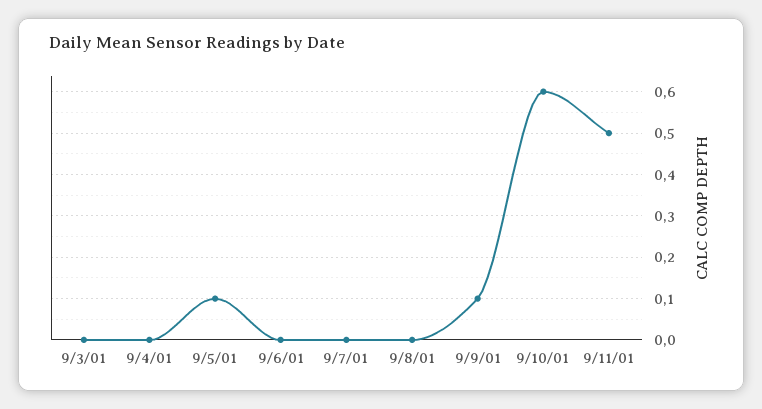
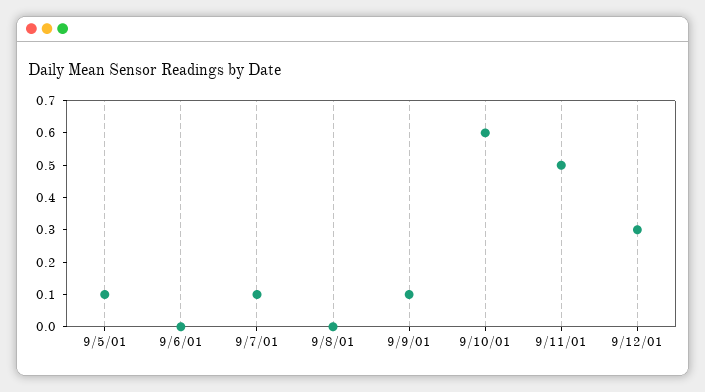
9/3/01: 0 -> none
9/4/01: 0 -> none
9/7/01: 0 -> 0.1
9/12/01: none -> 0.3

